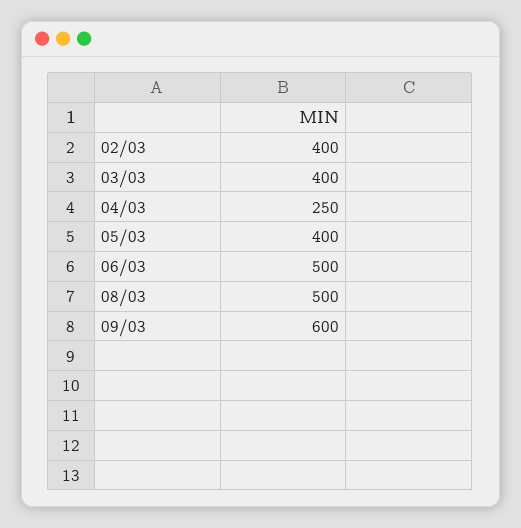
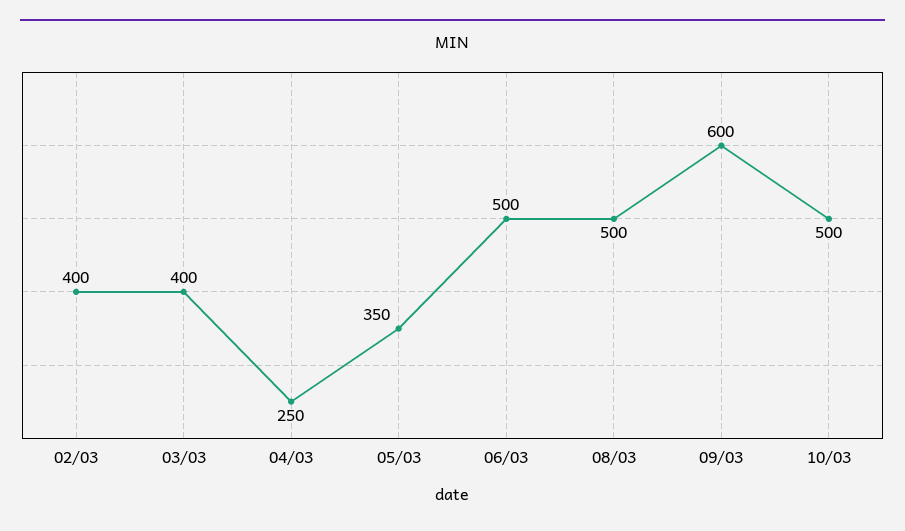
05/03: 400 -> 350
10/03: none -> 500

